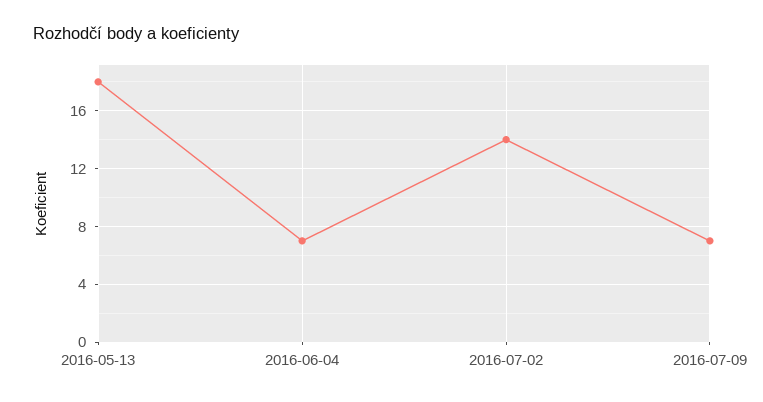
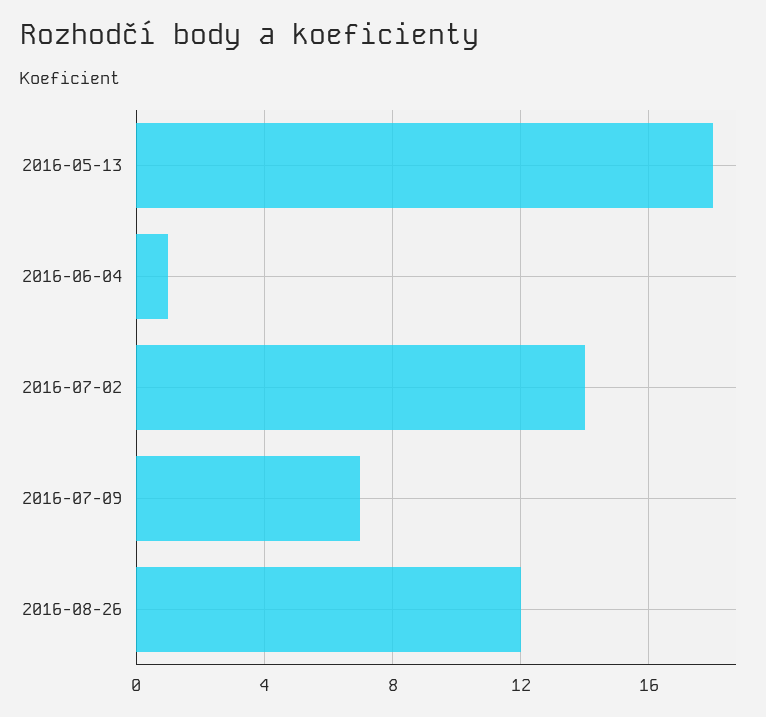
2016-06-04: 7 -> 1
2016-08-26: none -> 12

